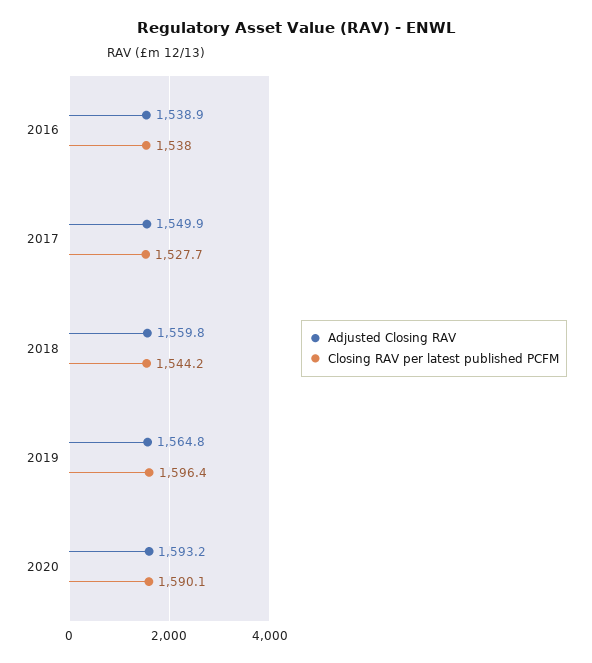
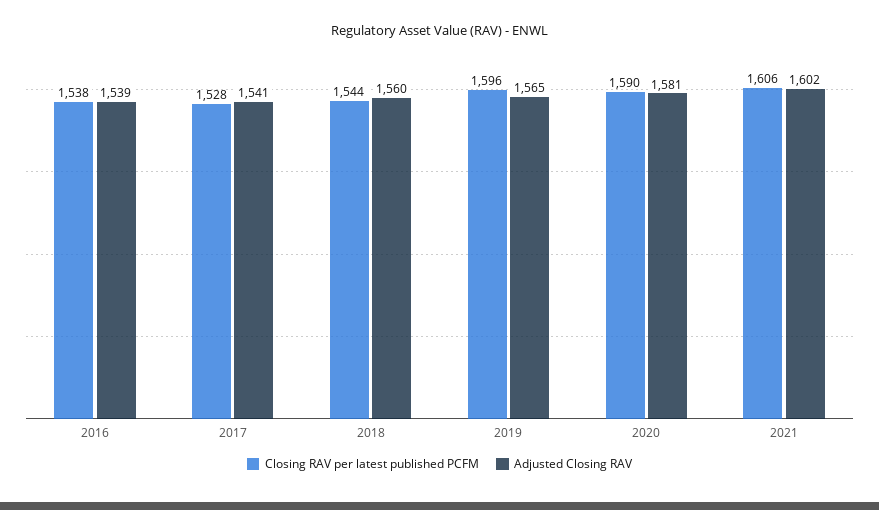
Adjusted Closing RAV, 2017: 1549.9 -> 1541
Adjusted Closing RAV, 2020: 1593.2 -> 1581
Closing RAV per latest published PCFM, 2021: none -> 1606
Adjusted Closing RAV, 2021: none -> 1602

